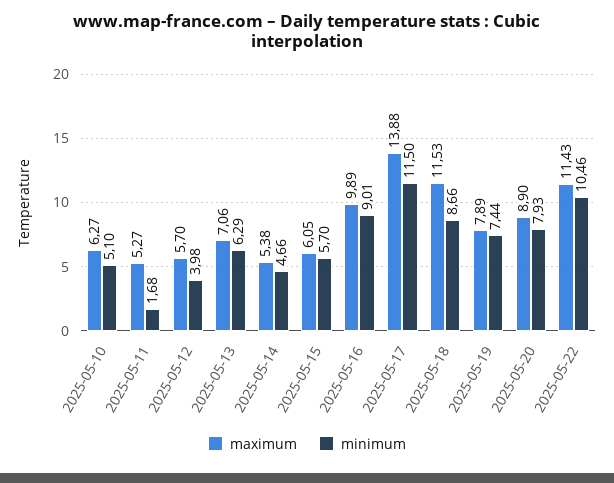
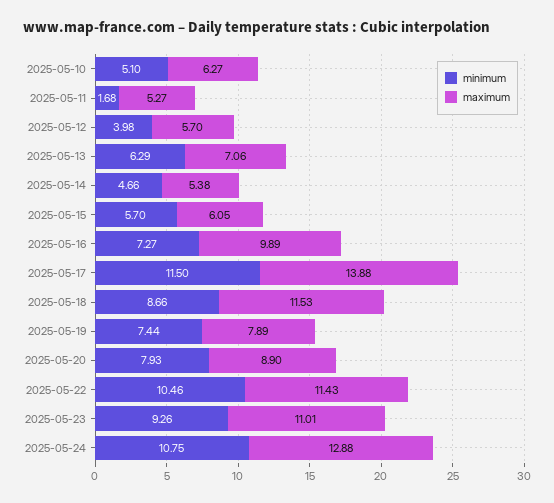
minimum, 2025-05-16: 9.01 -> 7.27
minimum, 2025-05-23: none -> 9.26
maximum, 2025-05-23: none -> 11.01
minimum, 2025-05-24: none -> 10.75
maximum, 2025-05-24: none -> 12.88

